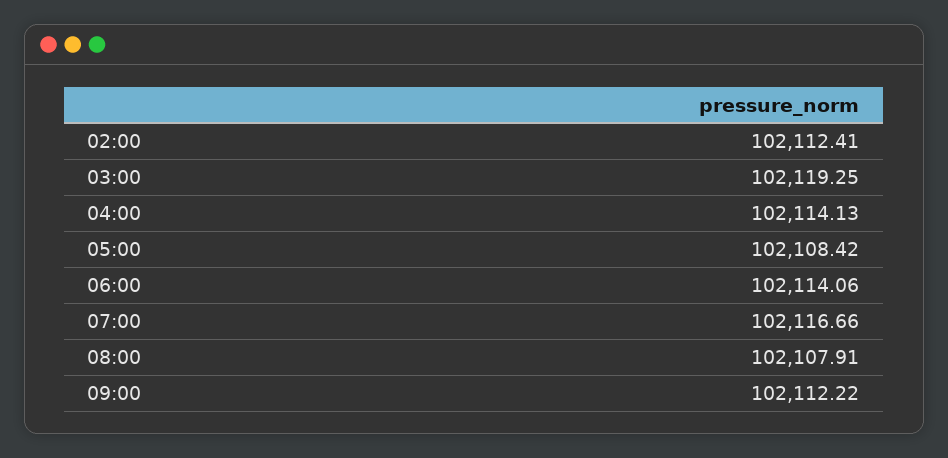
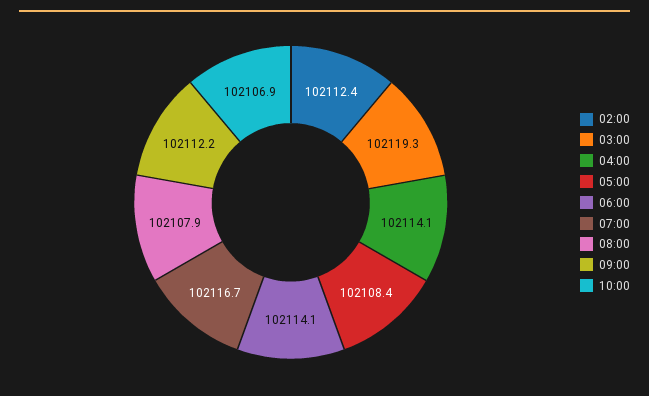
10:00: none -> 102106.9

